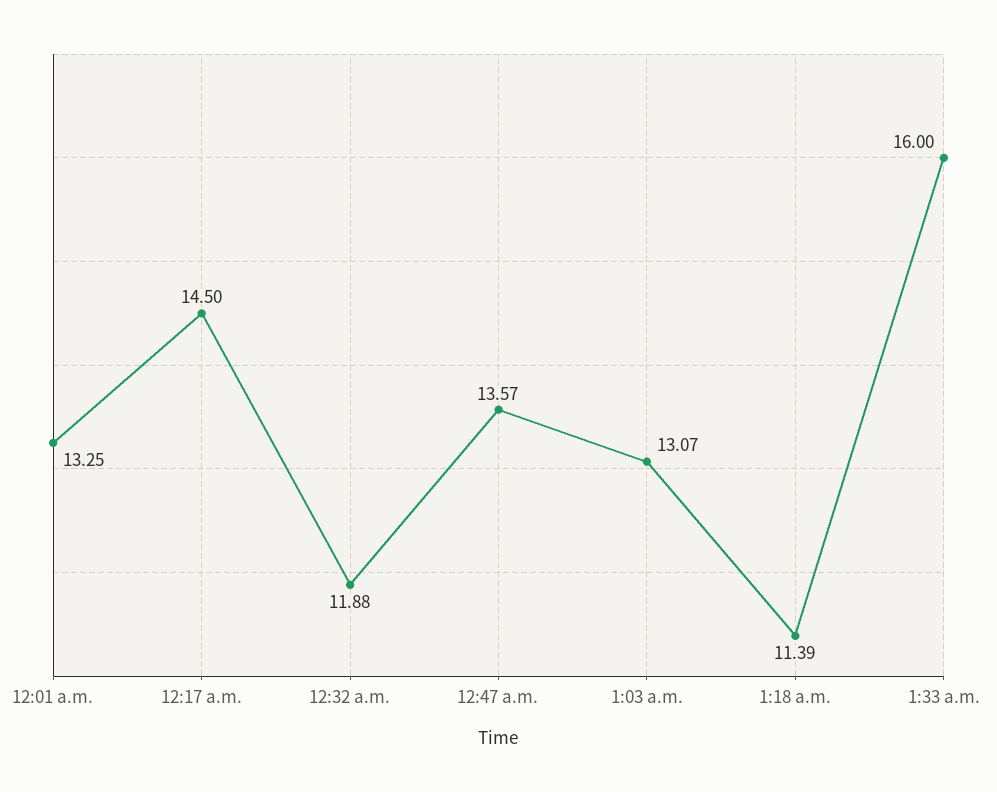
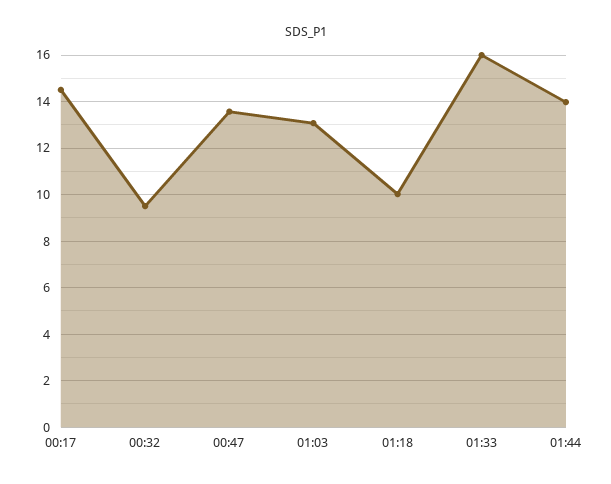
12:01 a.m.: 13.25 -> none
12:32 a.m.: 11.88 -> 9.5
1:18 a.m.: 11.39 -> 10
01:44: none -> 14

